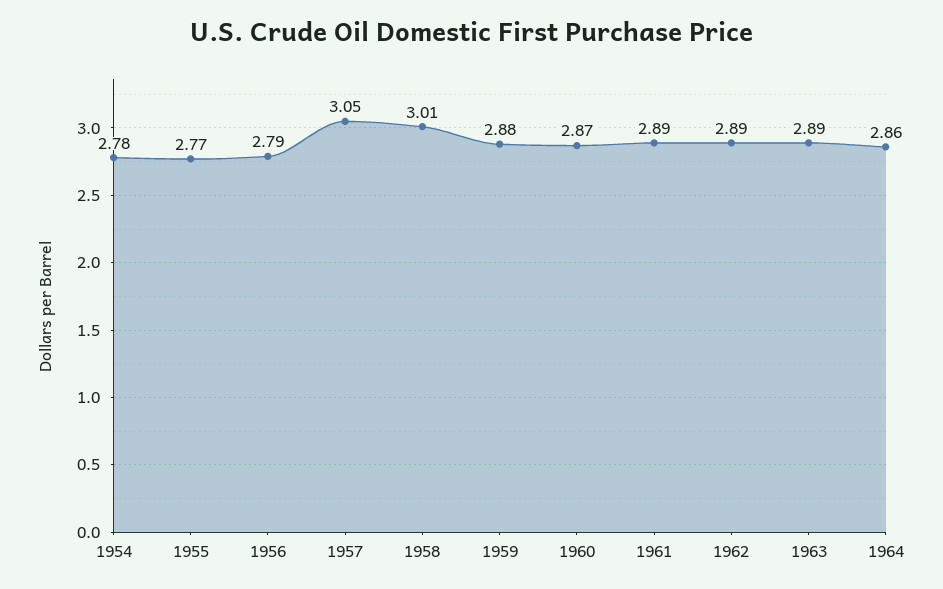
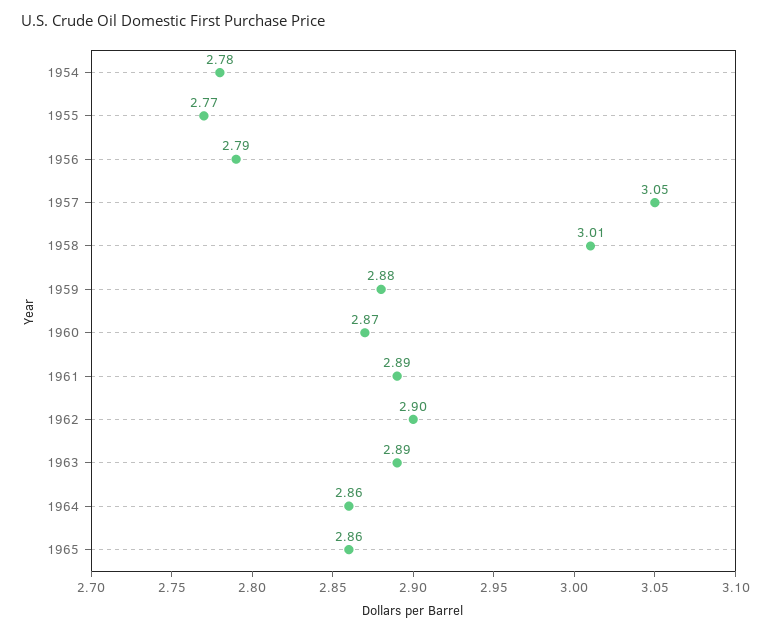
1962: 2.89 -> 2.9
1965: none -> 2.86

